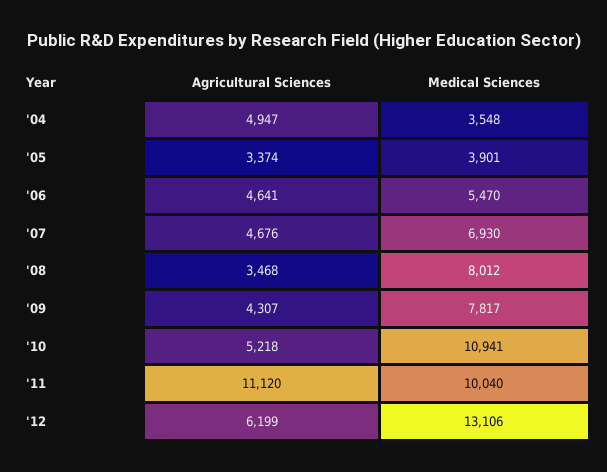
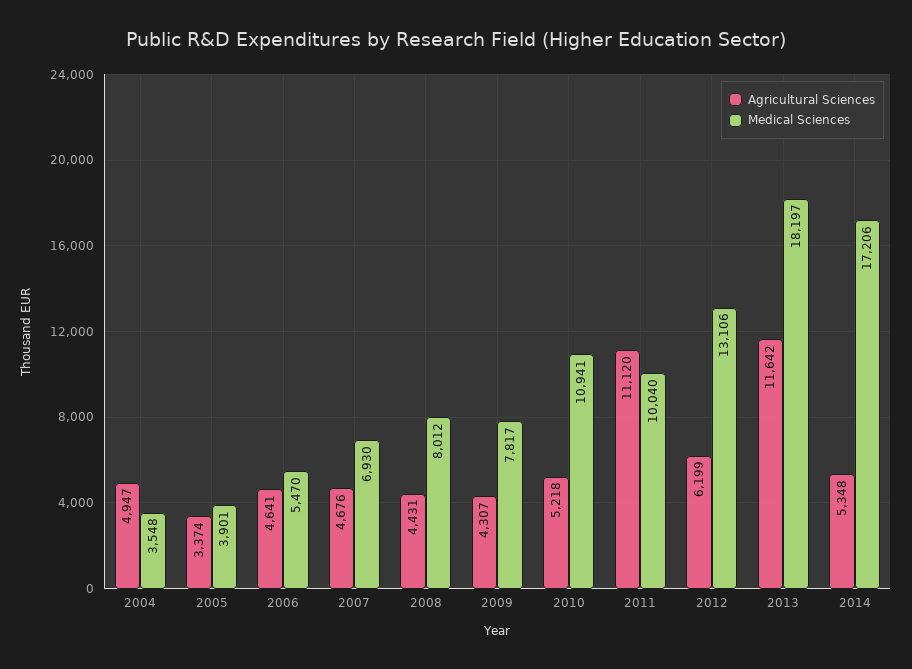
Agricultural Sciences, '08: 3468 -> 4431
Agricultural Sciences, 2013: none -> 11642
Medical Sciences, 2013: none -> 18197
Agricultural Sciences, 2014: none -> 5348
Medical Sciences, 2014: none -> 17206

